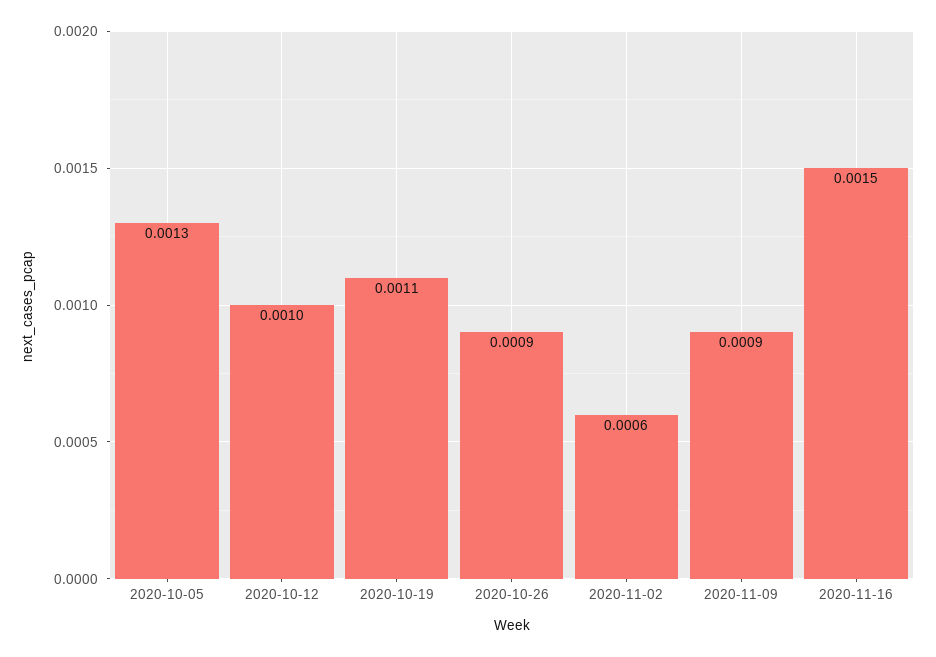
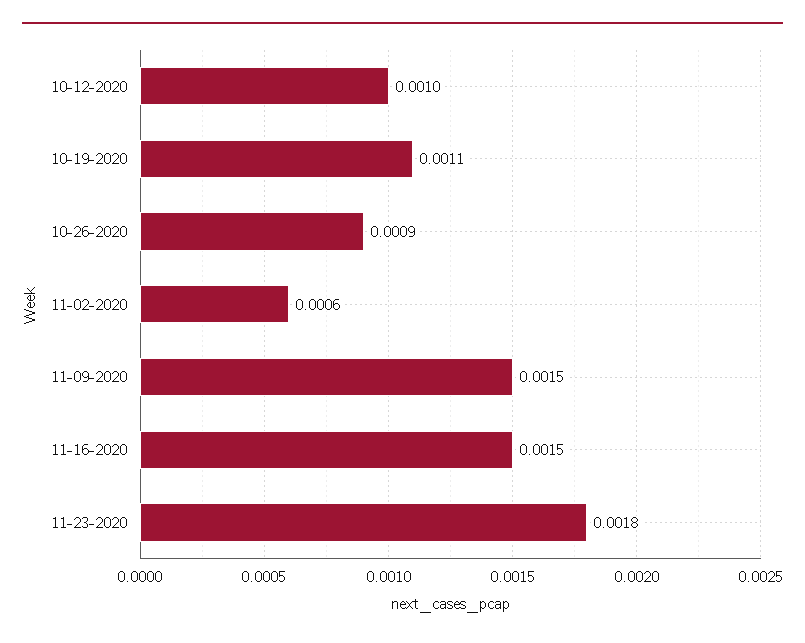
2020-10-05: 0.0013 -> none
2020-11-09: 0.0009 -> 0.0015
11-23-2020: none -> 0.0018

